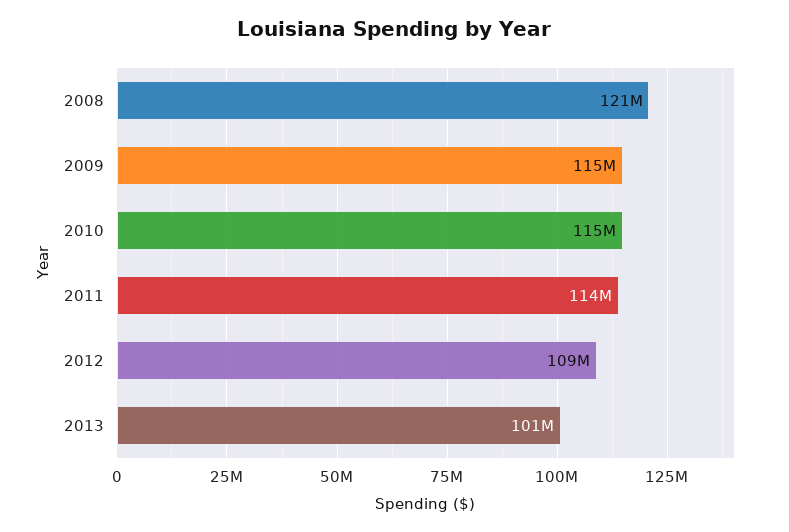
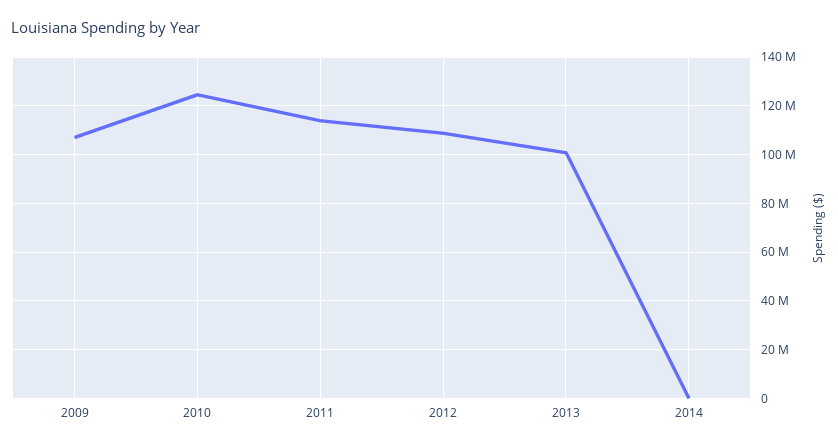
2008: 121000000 -> none
2009: 115000000 -> 107500000
2010: 115000000 -> 125000000
2014: none -> 0

